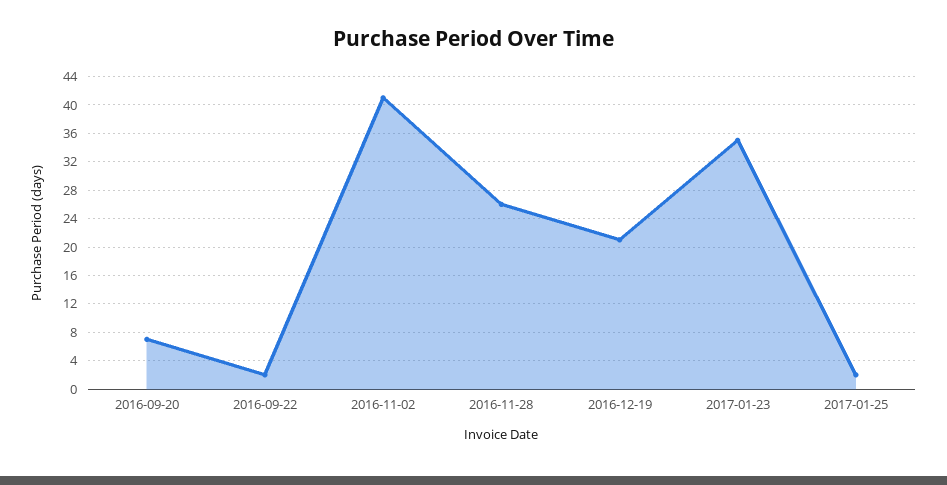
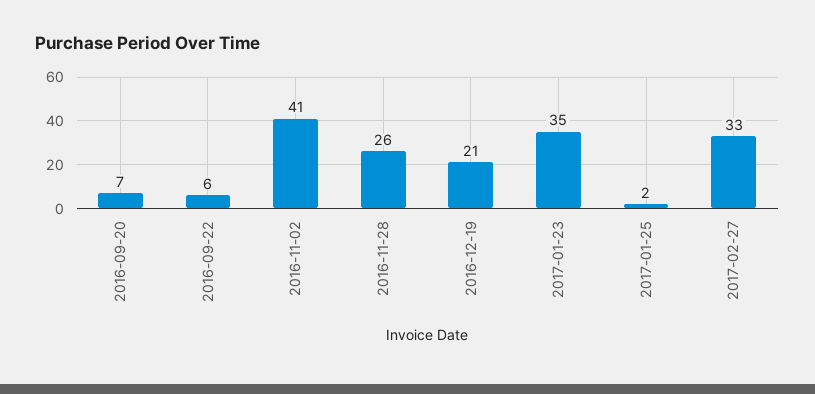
2016-09-22: 2 -> 6
2017-02-27: none -> 33

